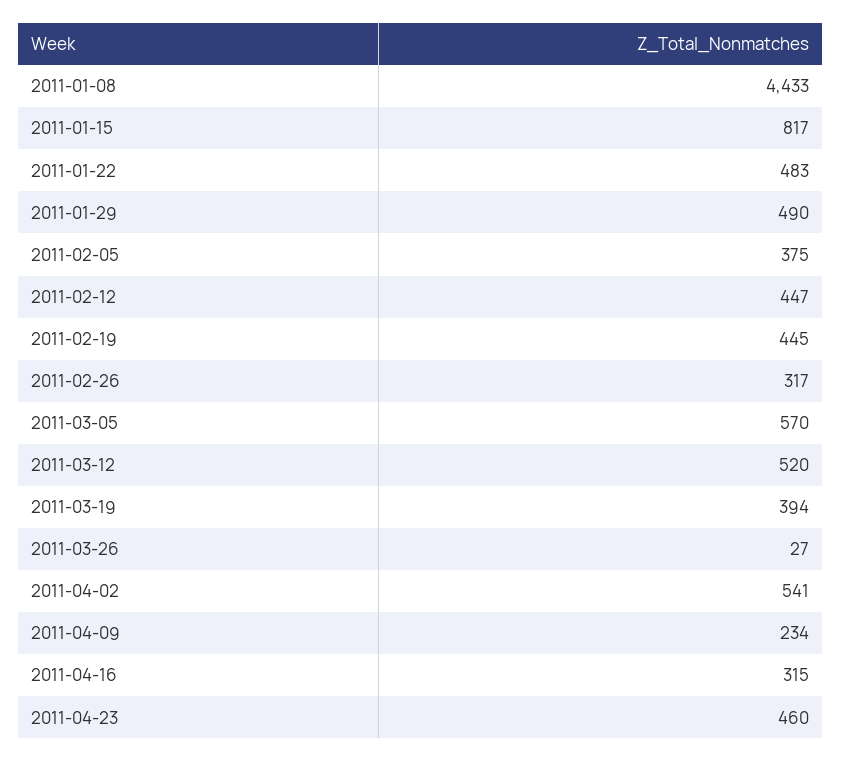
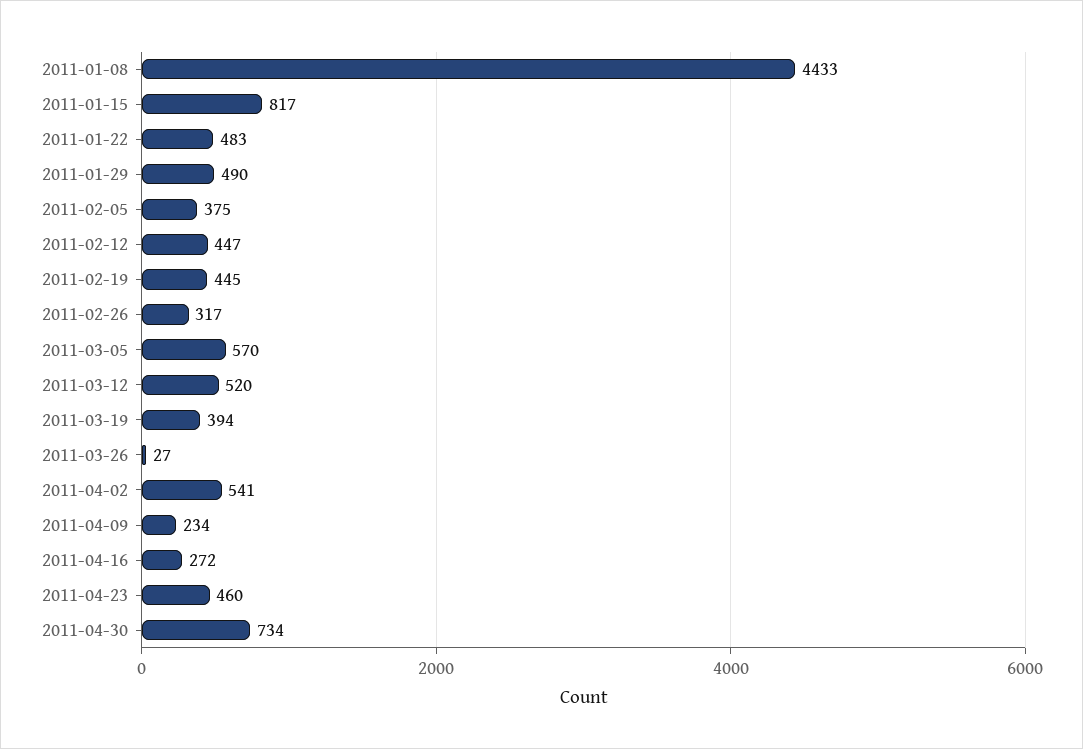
2011-04-16: 315 -> 272
2011-04-30: none -> 734

